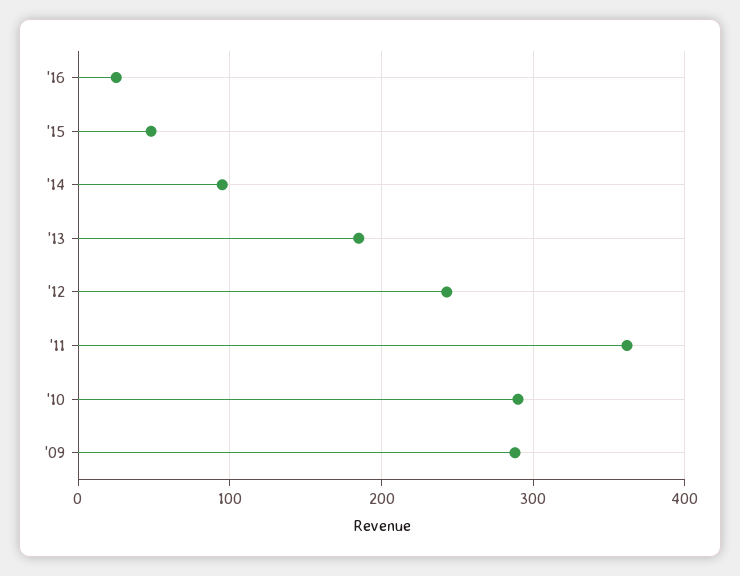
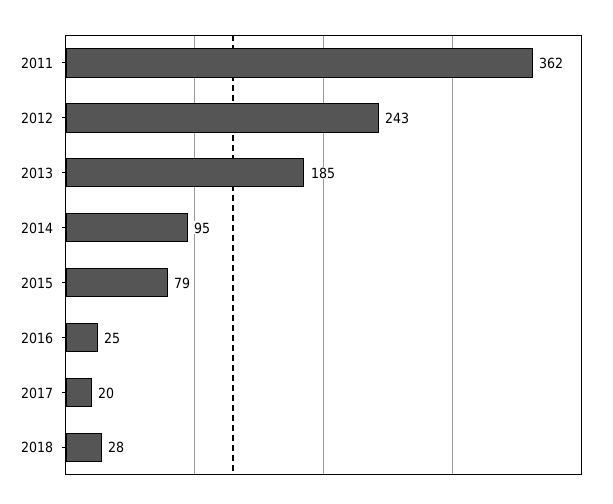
'15: 50 -> 79
'10: 290 -> none
'09: 290 -> none
2017: none -> 20
2018: none -> 28

